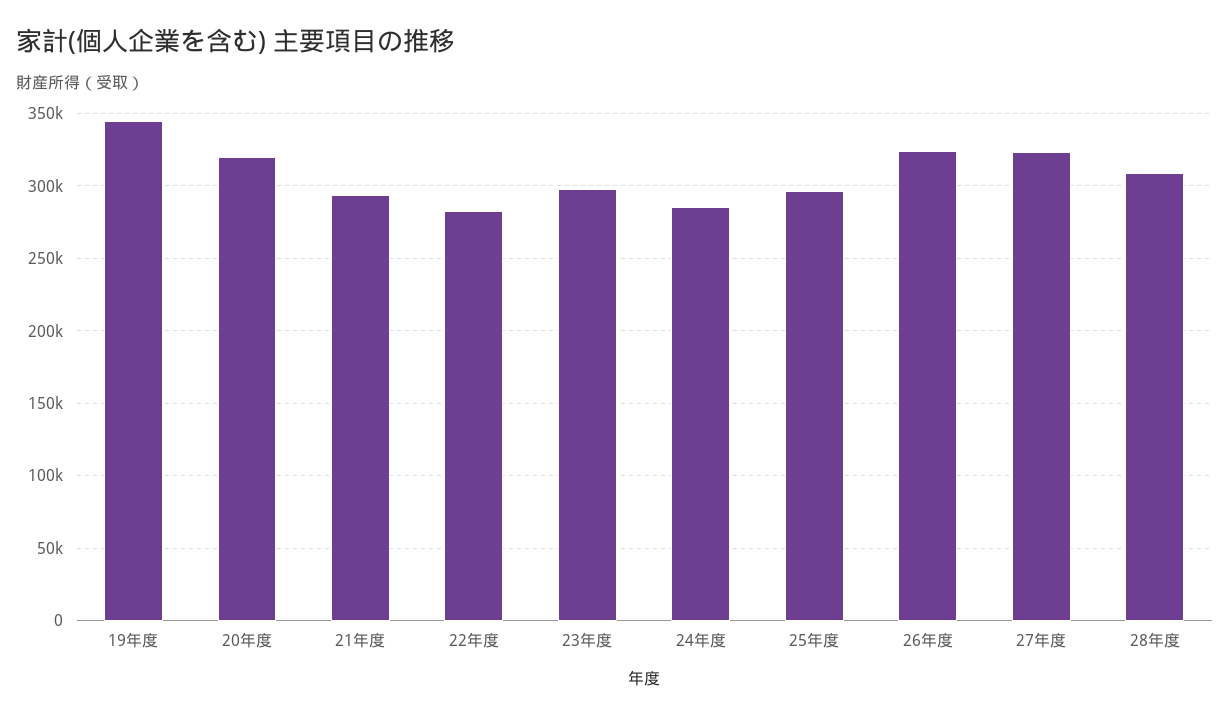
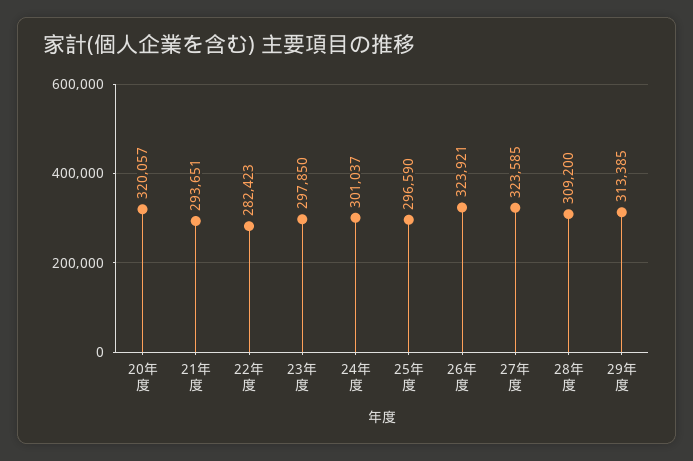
19年度: 345000 -> none
24年度: 285000 -> 301037
29年度: none -> 313385

